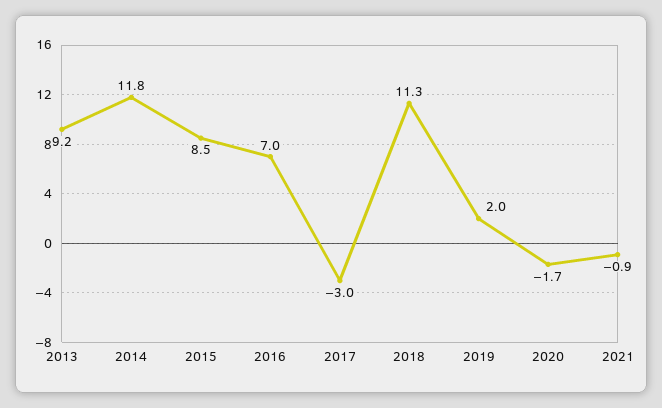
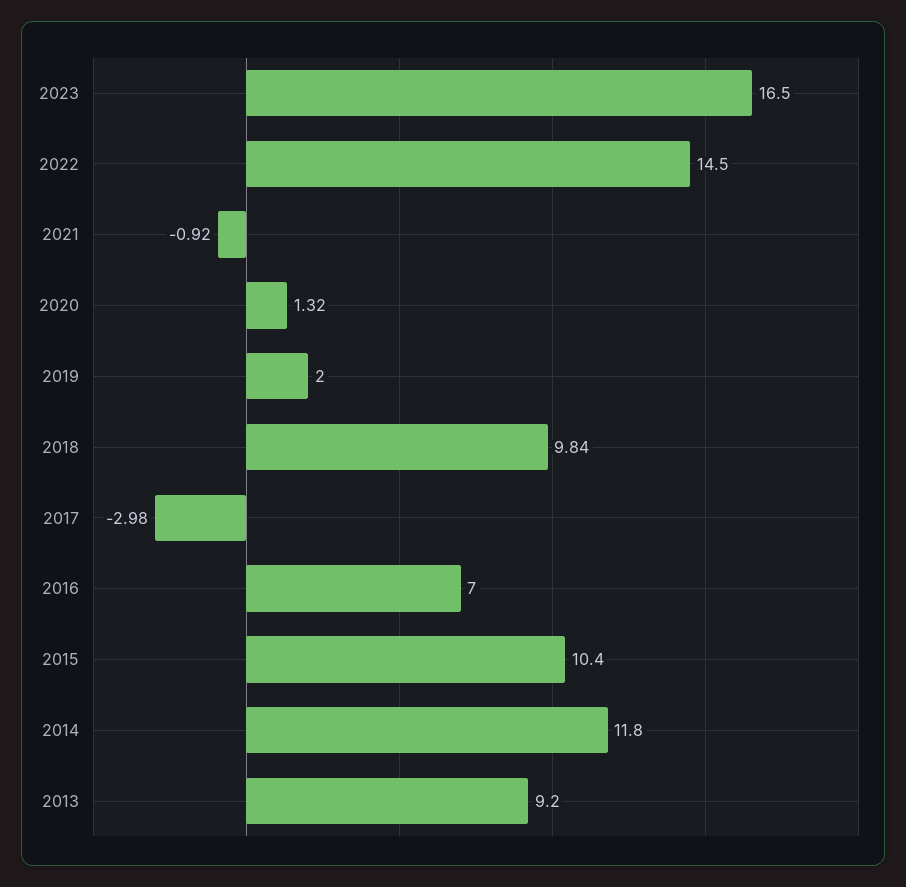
2015: 8.5 -> 10.4
2018: 11.3 -> 9.84
2020: -1.7 -> 1.32
2023: none -> 16.5
2022: none -> 14.5

